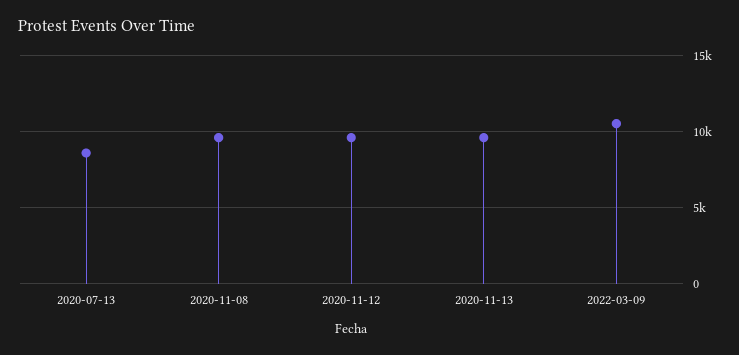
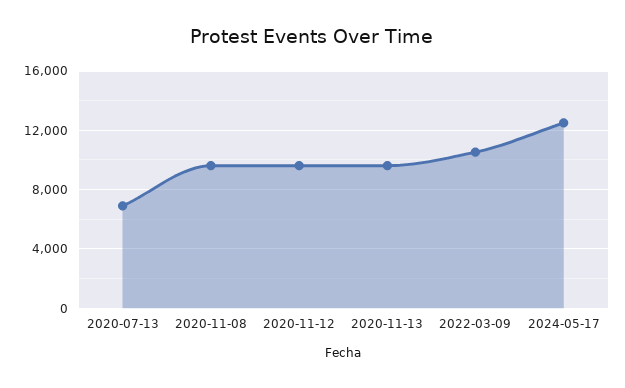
2020-07-13: 8500 -> 7000
2024-05-17: none -> 12500

